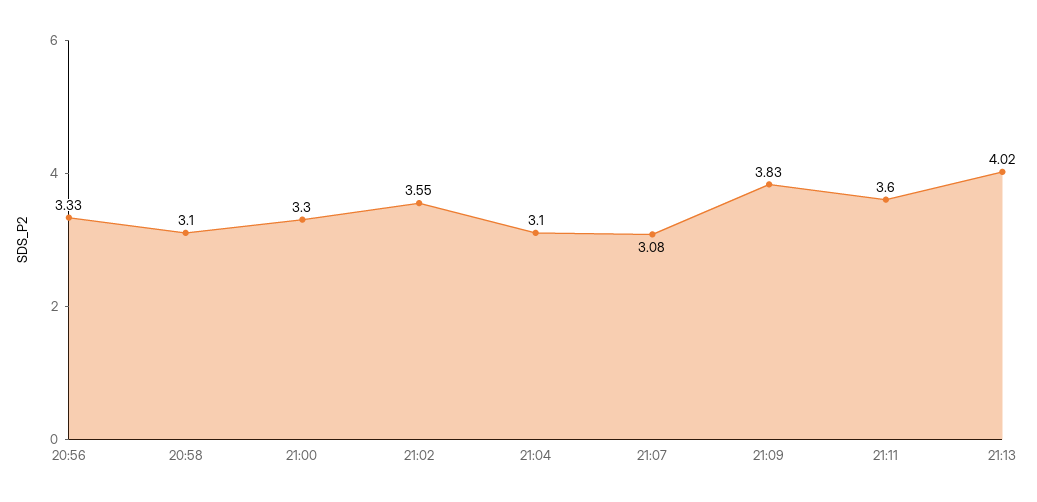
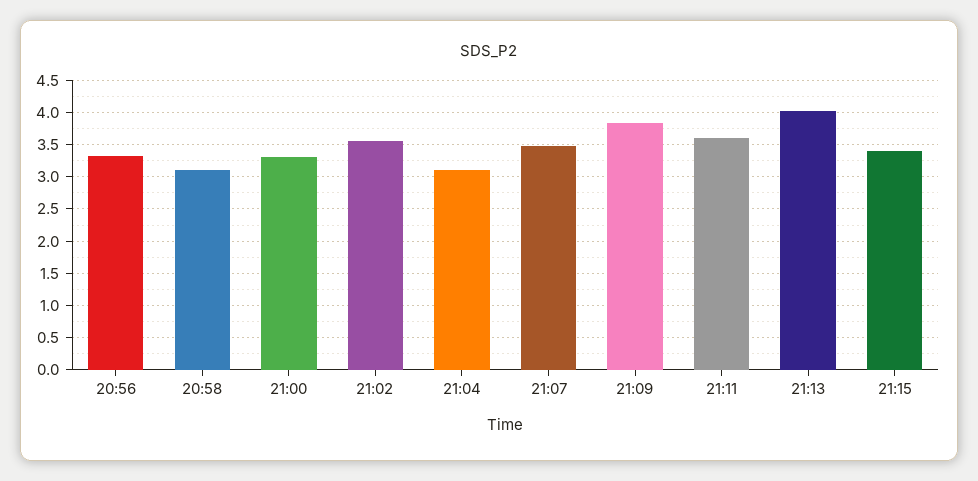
21:07: 3.08 -> 3.5
21:15: none -> 3.4

